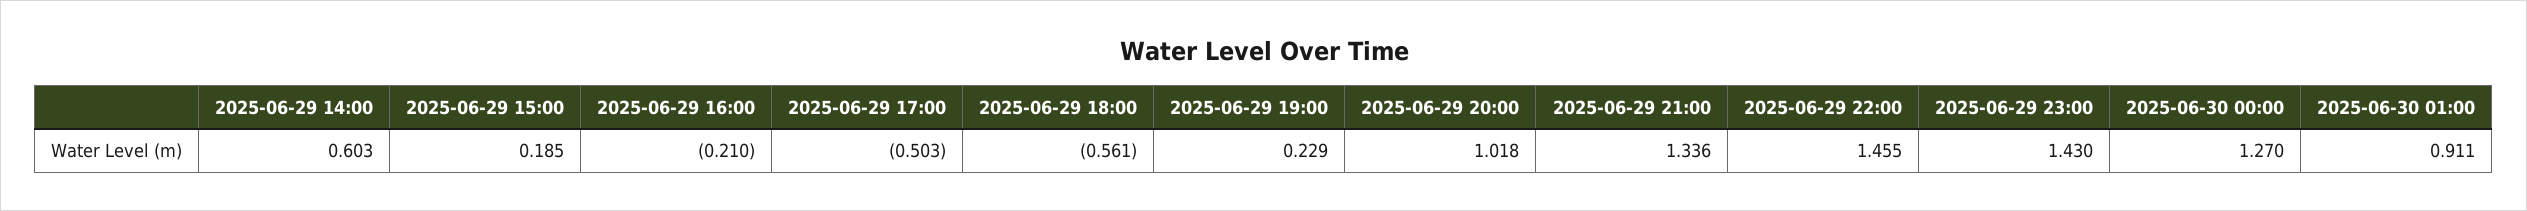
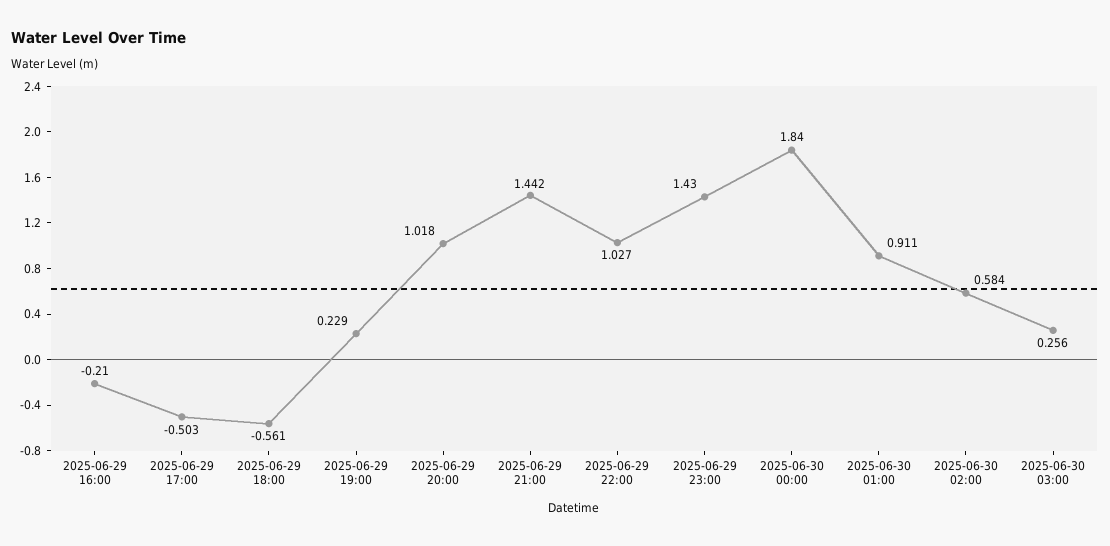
2025-06-29 14:00: 0.603 -> none
2025-06-29 15:00: 0.185 -> none
2025-06-29 21:00: 1.336 -> 1.442
2025-06-29 22:00: 1.455 -> 1.027
2025-06-30 00:00: 1.27 -> 1.84
2025-06-30 02:00: none -> 0.584
2025-06-30 03:00: none -> 0.256

